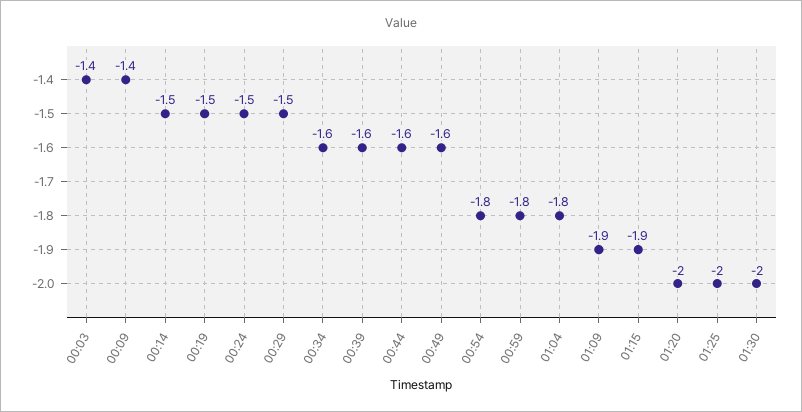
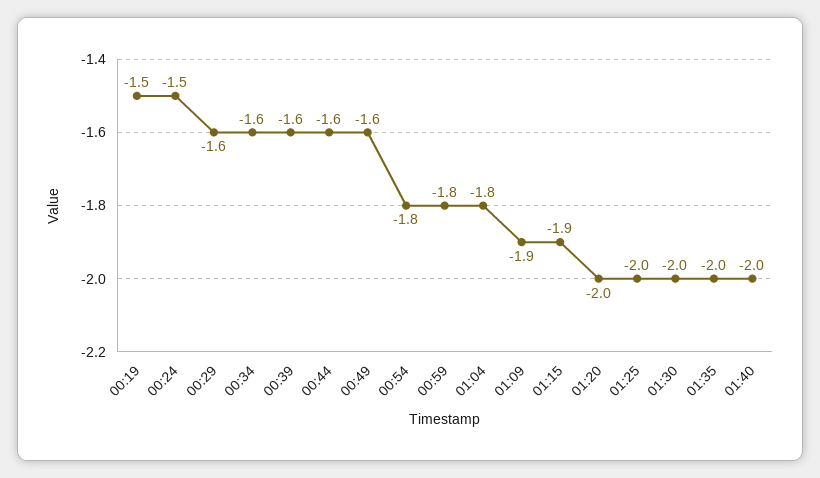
00:03: -1.4 -> none
00:09: -1.4 -> none
00:14: -1.5 -> none
00:29: -1.5 -> -1.6
01:35: none -> -2
01:40: none -> -2

